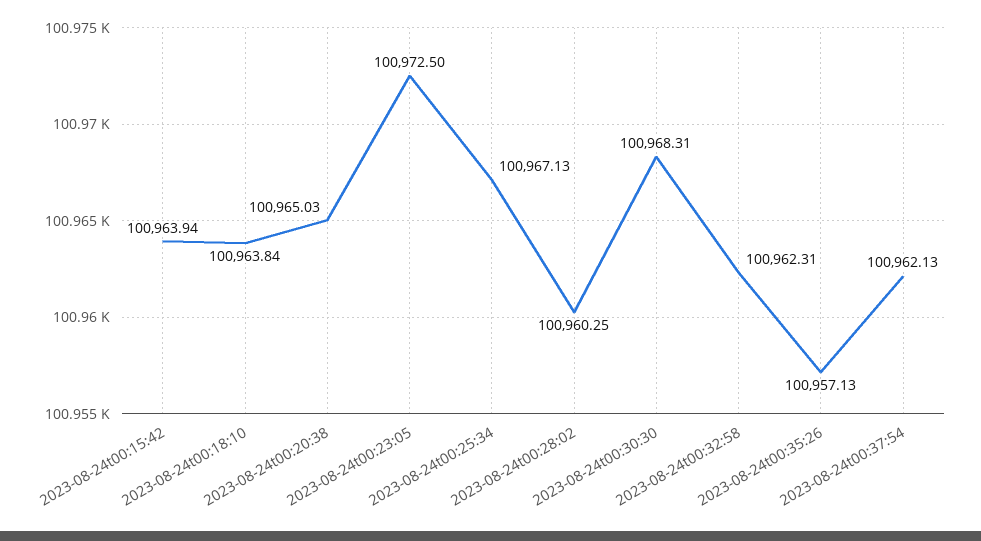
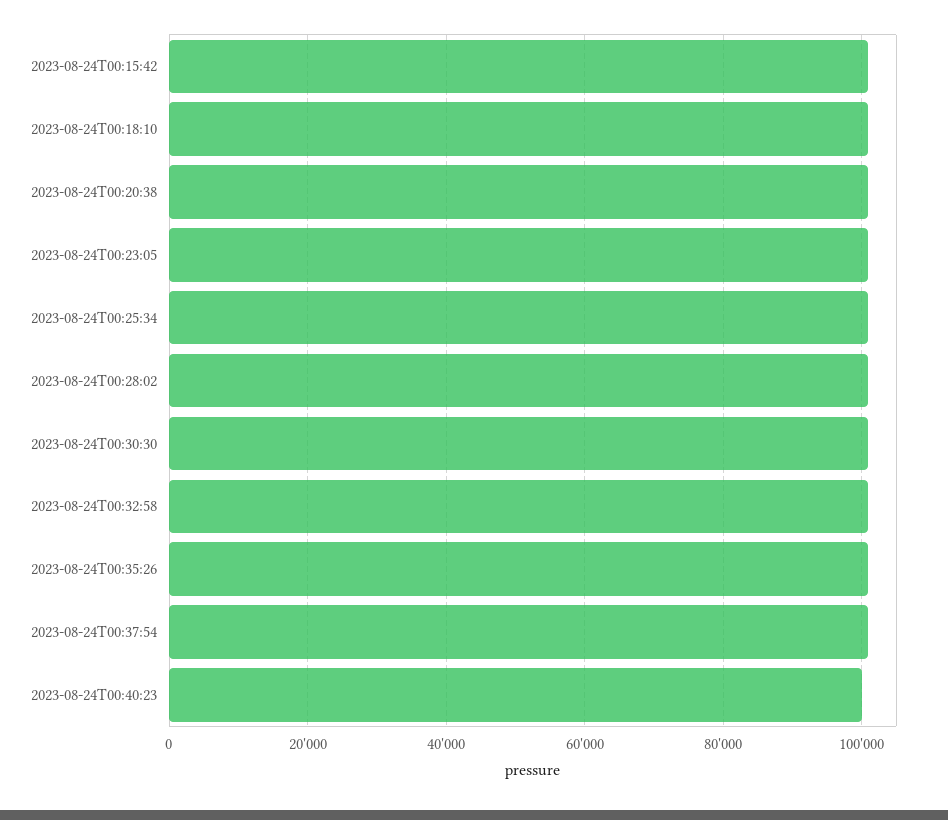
2023-08-24T00:40:23: none -> 100000

